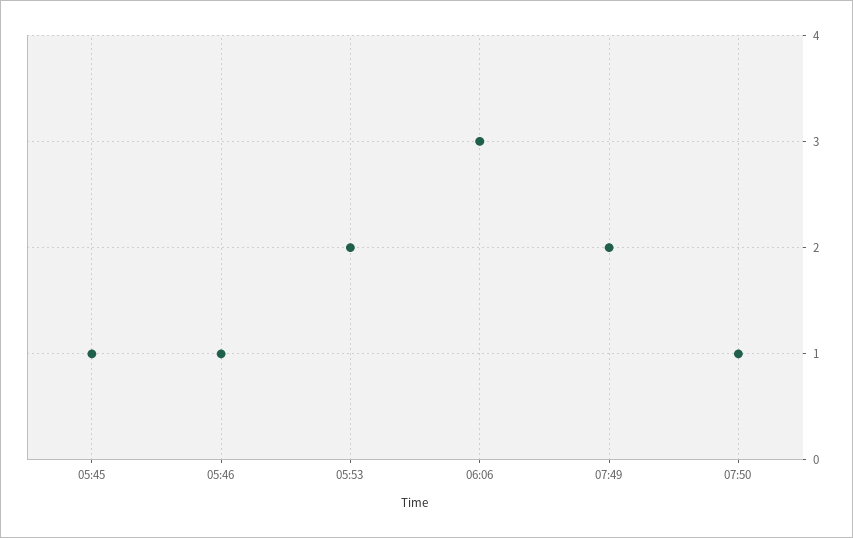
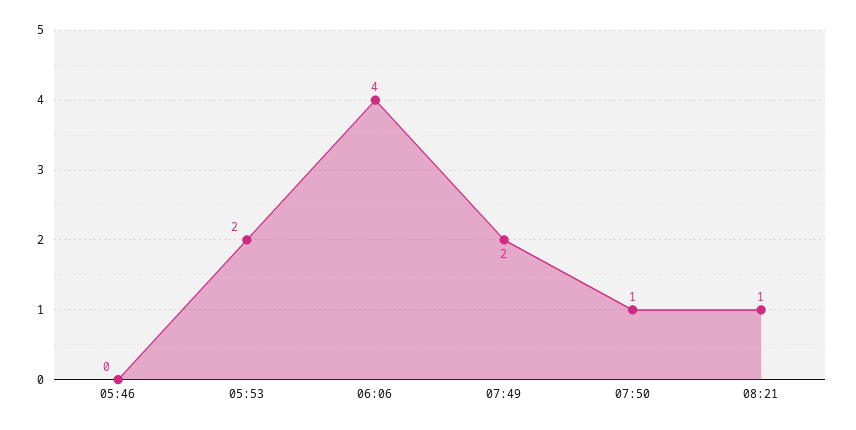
05:45: 1 -> none
05:46: 1 -> 0
06:06: 3 -> 4
08:21: none -> 1

